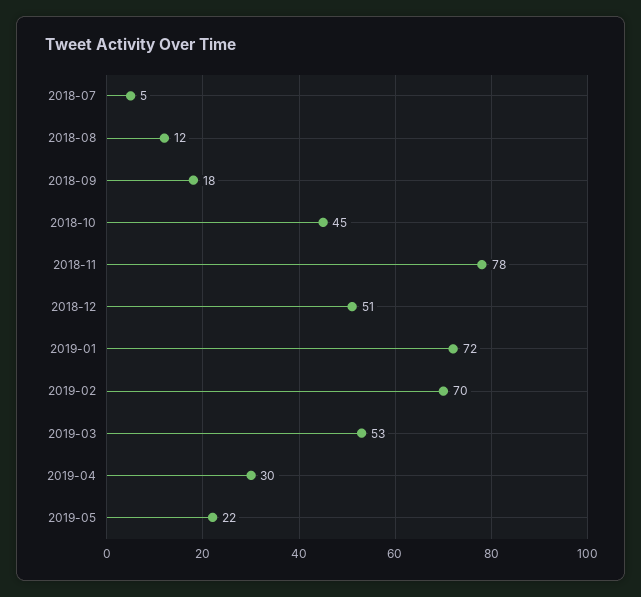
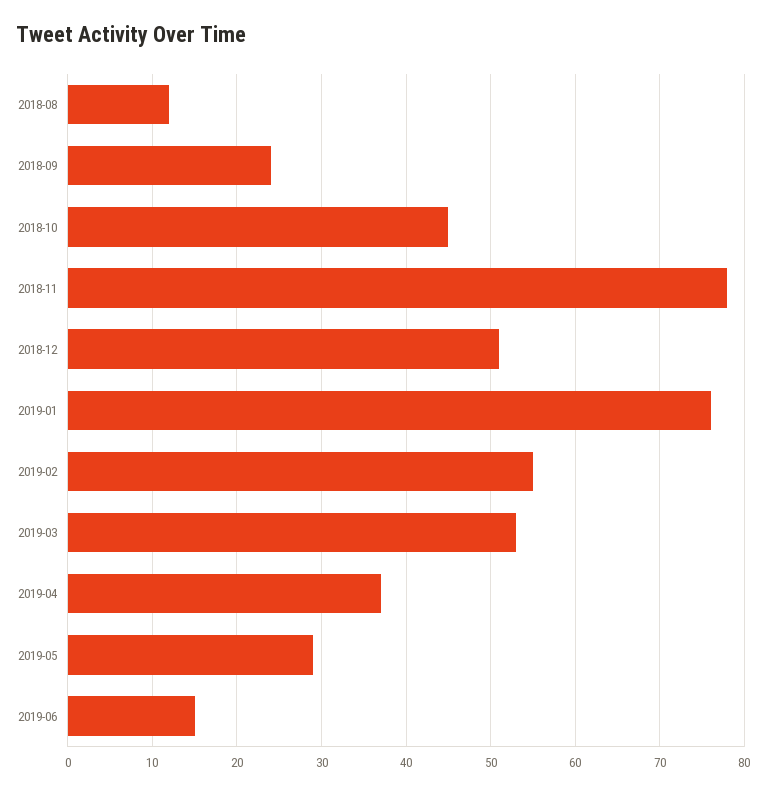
2018-07: 5 -> none
2018-09: 18 -> 24
2019-01: 72 -> 76
2019-02: 70 -> 55
2019-04: 30 -> 37
2019-05: 22 -> 29
2019-06: none -> 15

